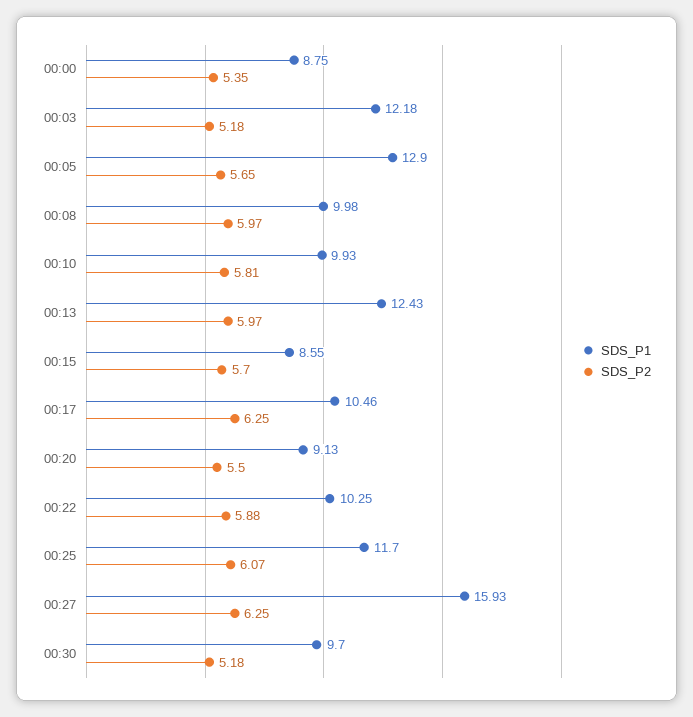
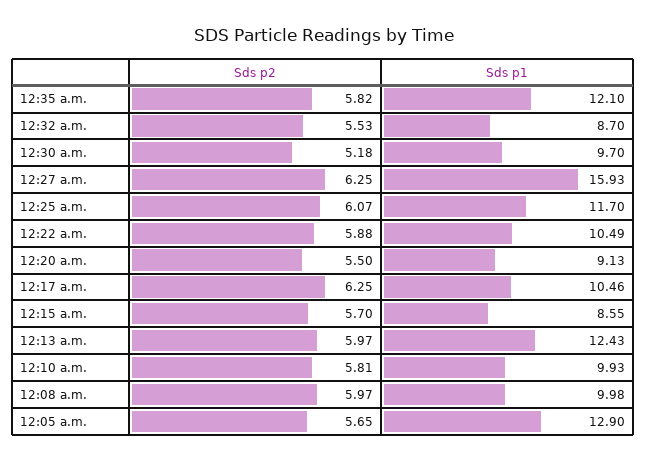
SDS_P1, 00:00: 8.75 -> none
SDS_P2, 00:00: 5.35 -> none
SDS_P1, 00:03: 12.18 -> none
SDS_P2, 00:03: 5.18 -> none
SDS_P1, 00:22: 10.25 -> 10.49
SDS_P2, 12:35 a.m.: none -> 5.82
SDS_P1, 12:35 a.m.: none -> 12.1
SDS_P2, 12:32 a.m.: none -> 5.53
SDS_P1, 12:32 a.m.: none -> 8.7

